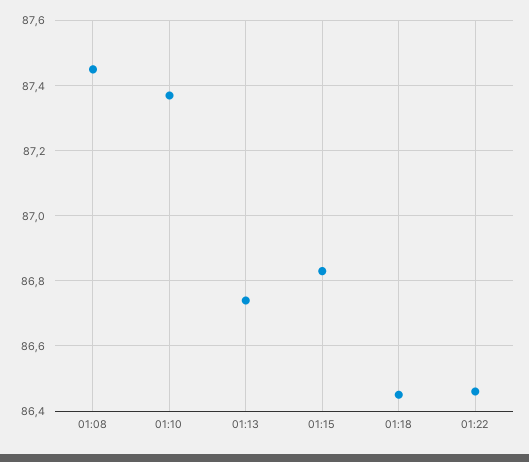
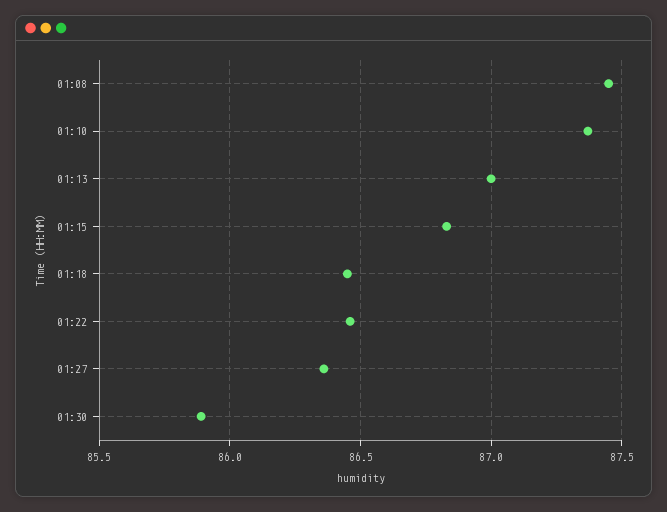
01:13: 86.75 -> 87
01:27: none -> 86.35
01:30: none -> 85.9

